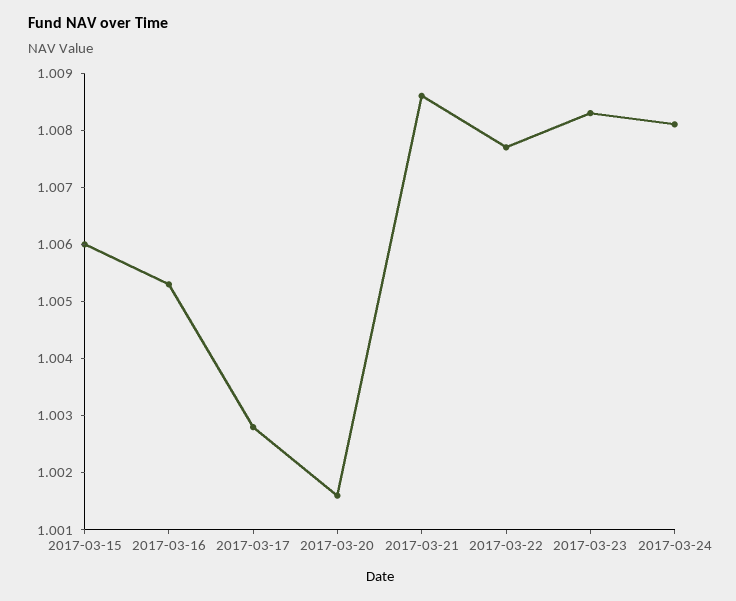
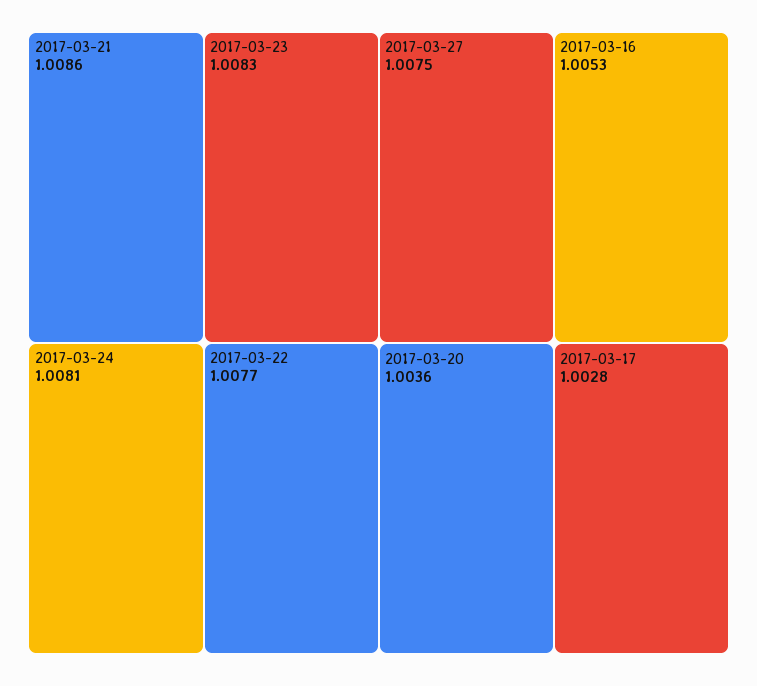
2017-03-15: 1.006 -> none
2017-03-20: 1.0015 -> 1.0036
2017-03-27: none -> 1.0075

